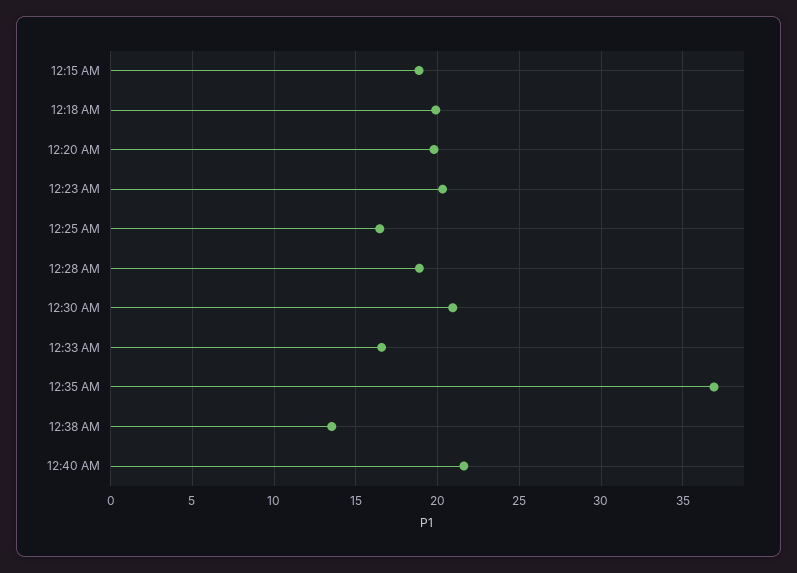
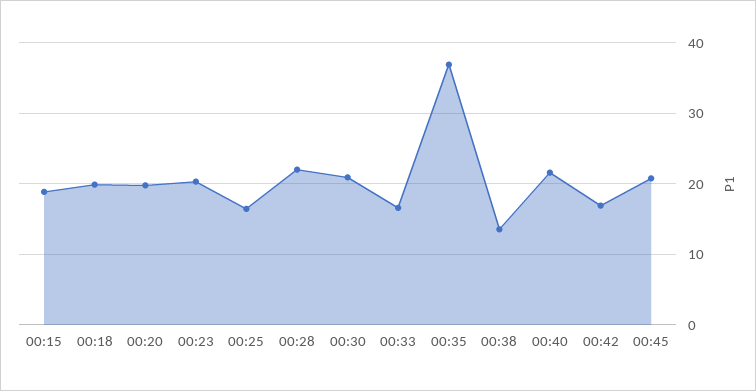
12:28 AM: 19 -> 22
00:42: none -> 17
00:45: none -> 21

